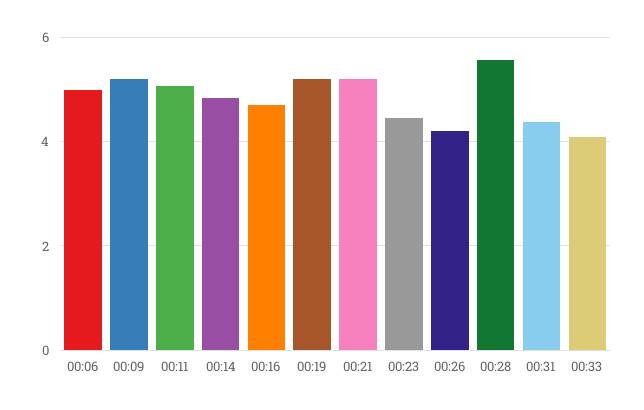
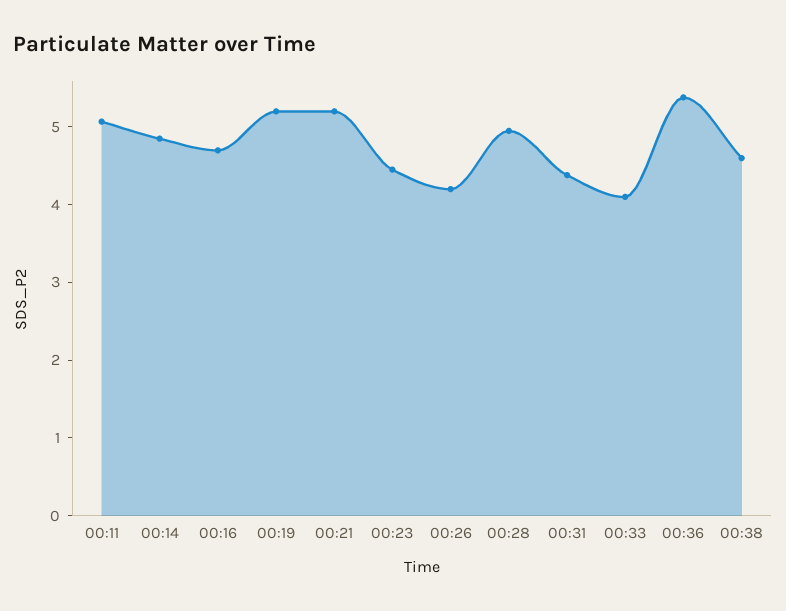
00:06: 5 -> none
00:09: 5.2 -> none
00:28: 5.6 -> 5
00:36: none -> 5.4
00:38: none -> 4.6

